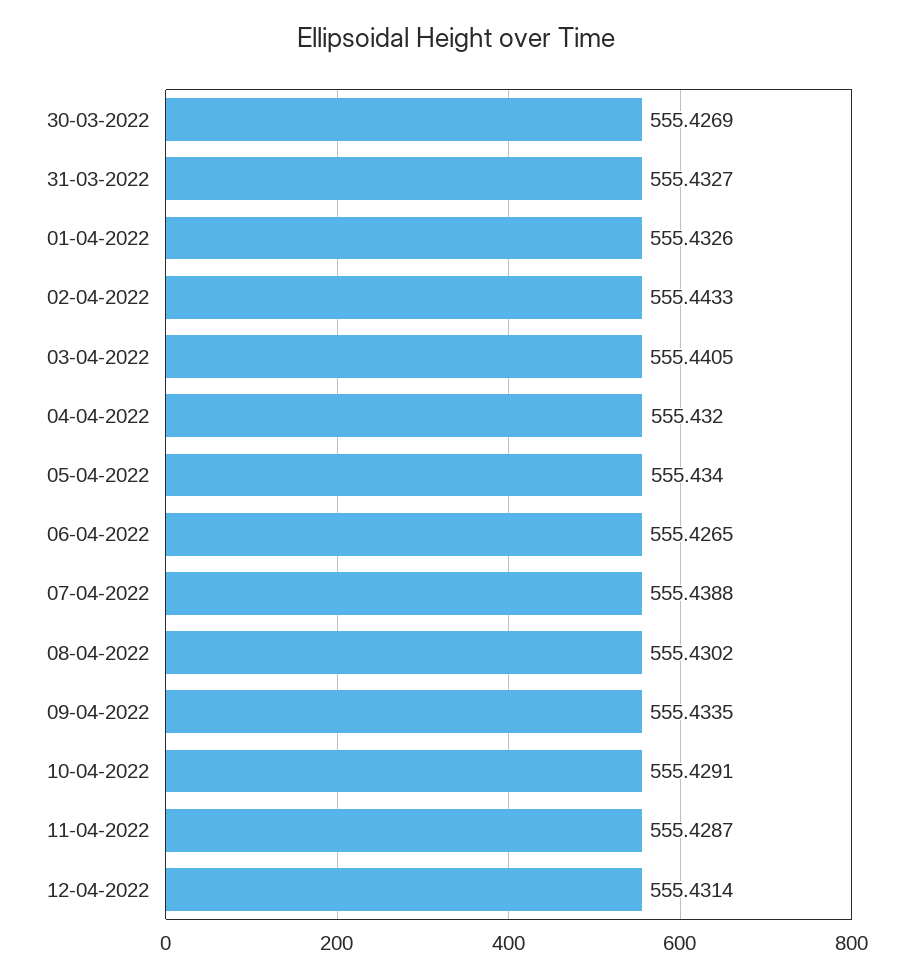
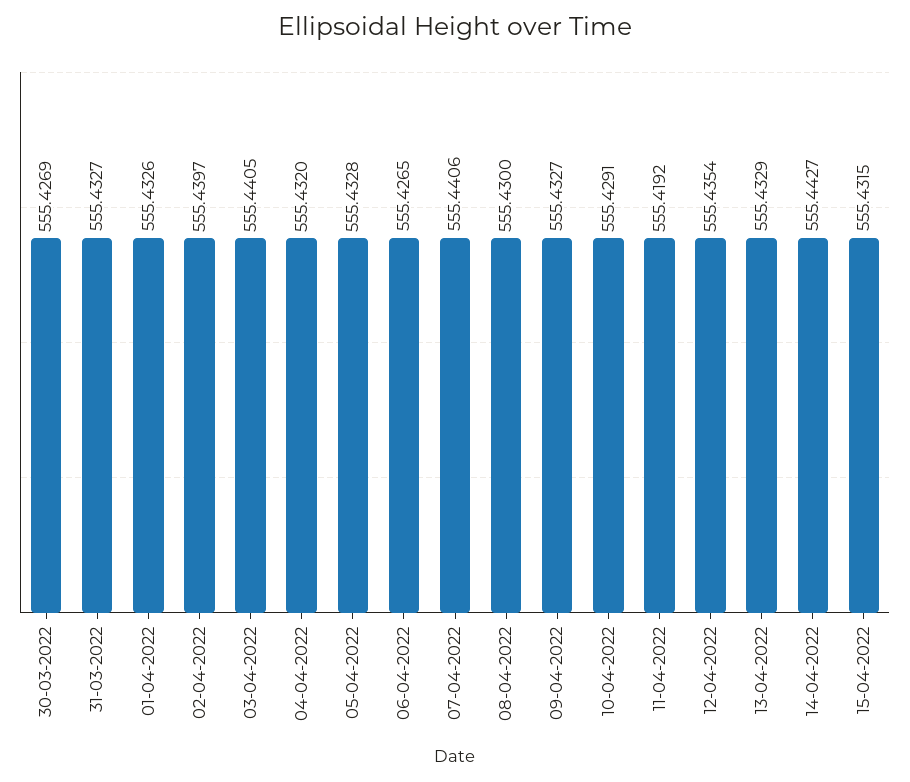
02-04-2022: 555.4433 -> 555.4397
05-04-2022: 555.434 -> 555.4328
07-04-2022: 555.4388 -> 555.4406
08-04-2022: 555.4302 -> 555.43
09-04-2022: 555.4335 -> 555.4327
11-04-2022: 555.4287 -> 555.4192
12-04-2022: 555.4314 -> 555.4354
13-04-2022: none -> 555.4329
14-04-2022: none -> 555.4427
15-04-2022: none -> 555.4315

